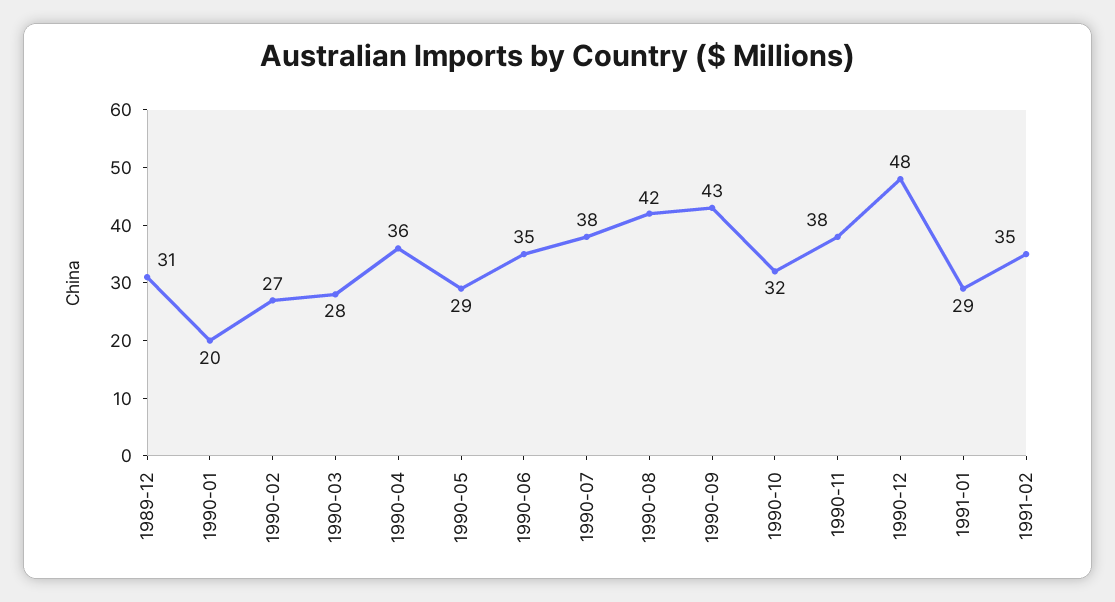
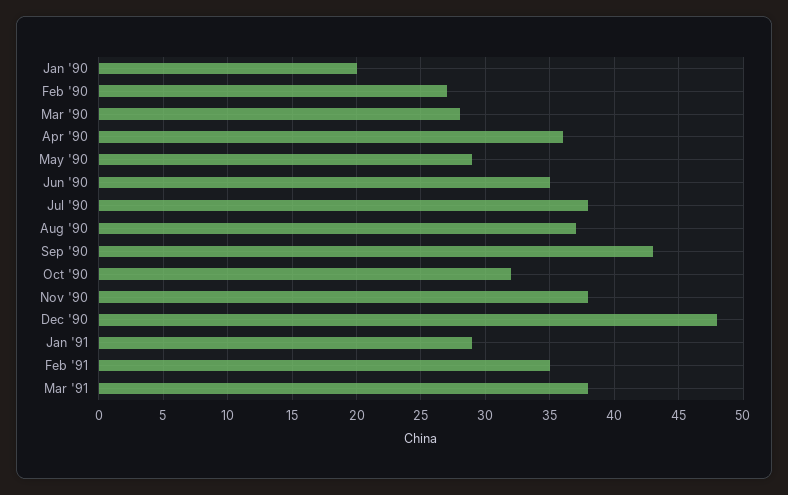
1989-12: 31 -> none
1990-08: 42 -> 37
Mar '91: none -> 38

